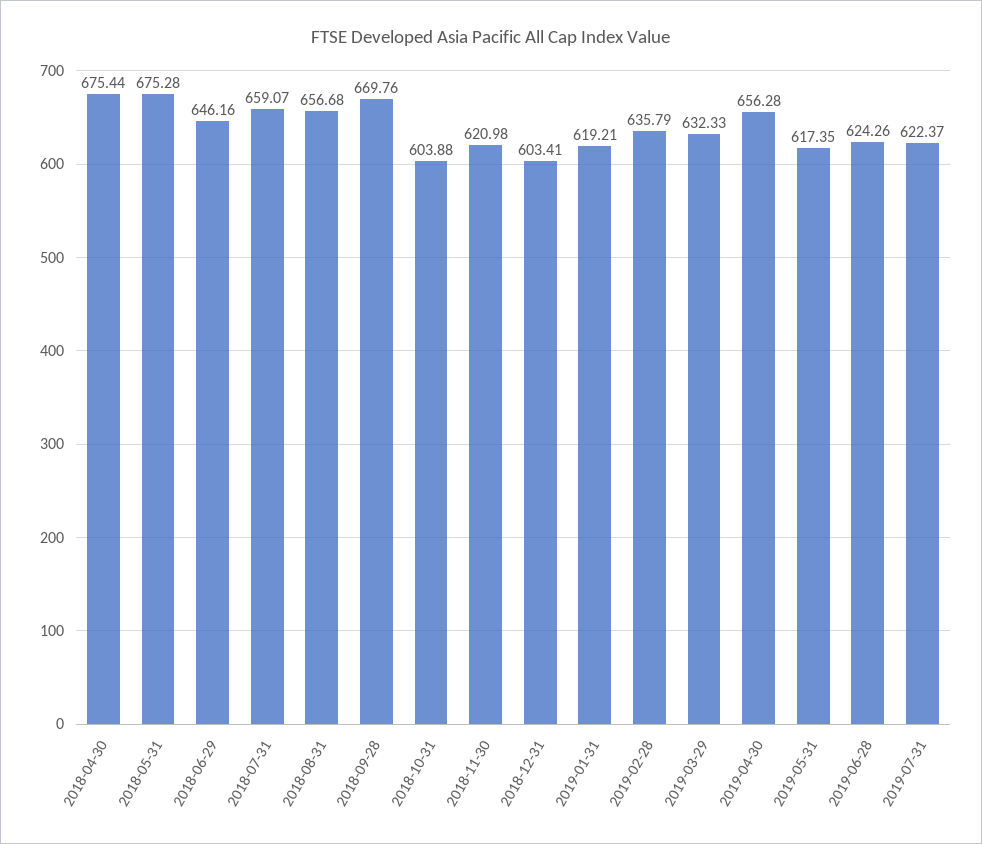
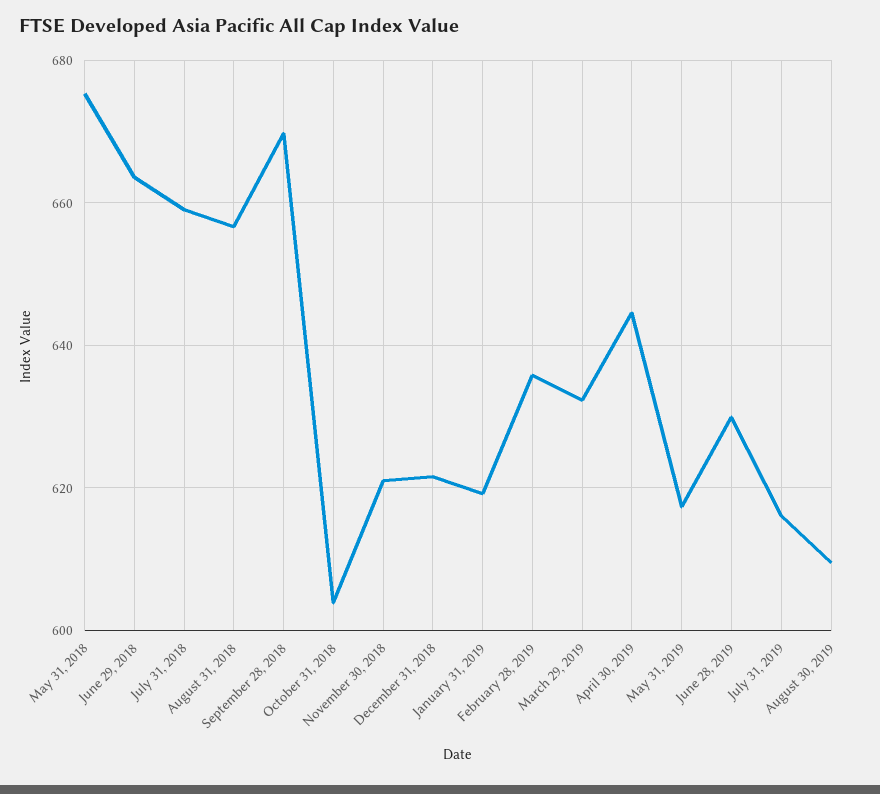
2018-04-30: 675.44 -> none
2018-06-29: 646.16 -> 664
2018-12-31: 603.41 -> 622
2019-04-30: 656.28 -> 644
2019-06-28: 624.26 -> 630
2019-07-31: 622.37 -> 616
August 30, 2019: none -> 610

